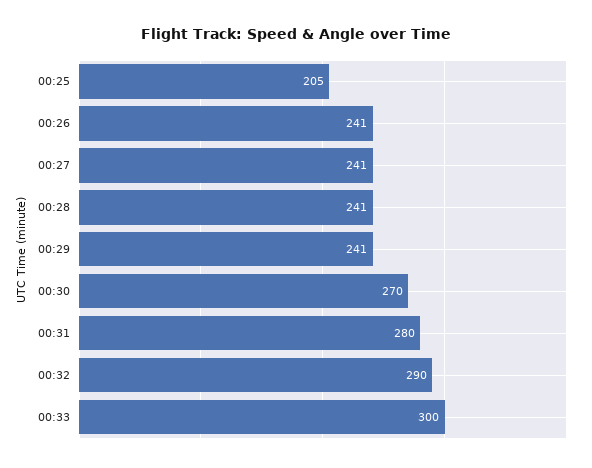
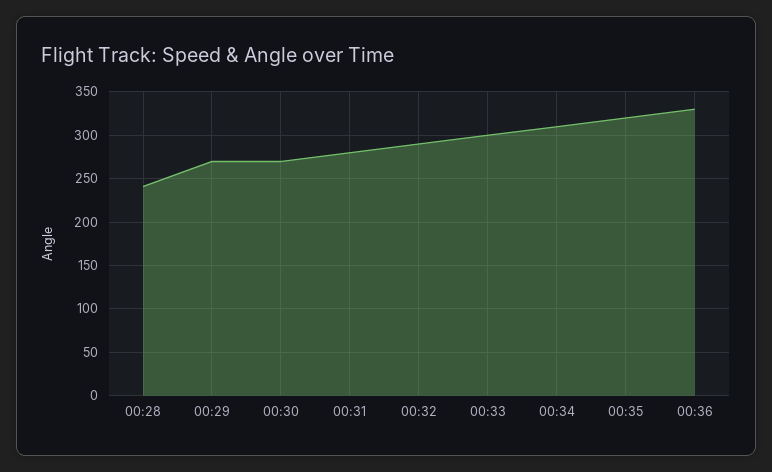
00:25: 205 -> none
00:26: 241 -> none
00:27: 241 -> none
00:29: 241 -> 270
00:34: none -> 310
00:35: none -> 320
00:36: none -> 330

